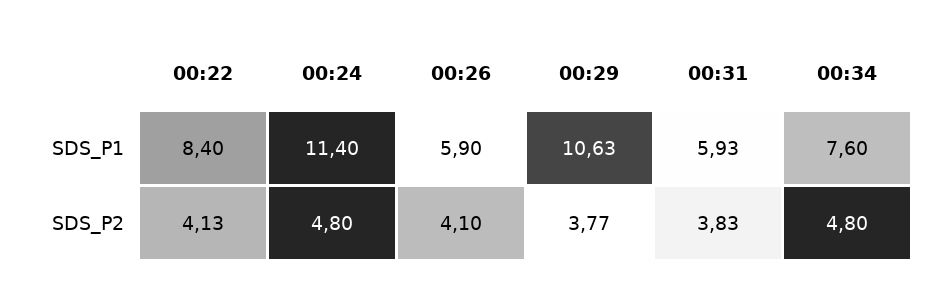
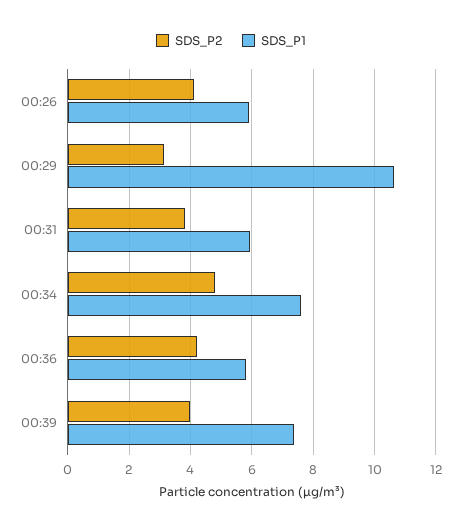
SDS_P1, 00:22: 8.4 -> none
SDS_P1, 00:24: 11.4 -> none
SDS_P2, 00:22: 4.13 -> none
SDS_P2, 00:24: 4.8 -> none
SDS_P2, 00:29: 3.77 -> 3.2
SDS_P2, 00:36: none -> 4.2
SDS_P1, 00:36: none -> 5.8
SDS_P2, 00:39: none -> 4
SDS_P1, 00:39: none -> 7.4

